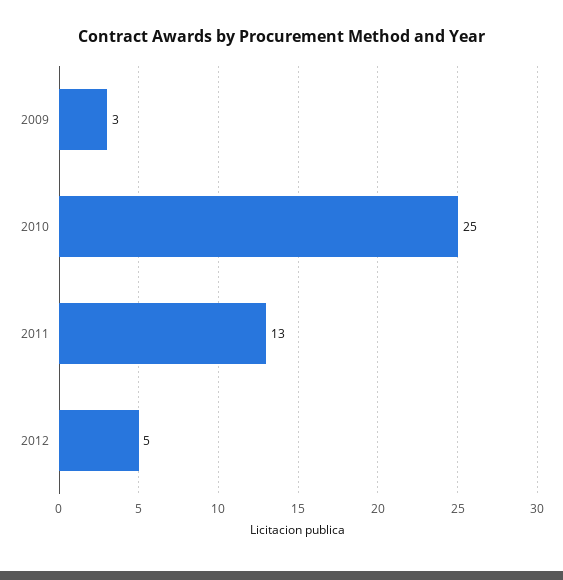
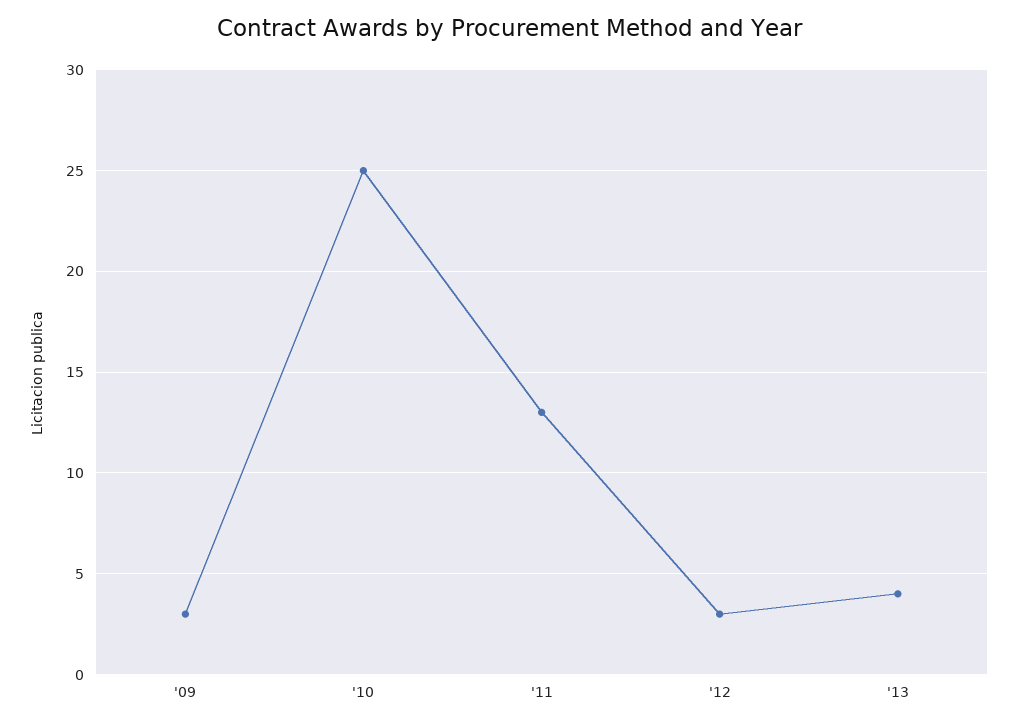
2012: 5 -> 3
'13: none -> 4

